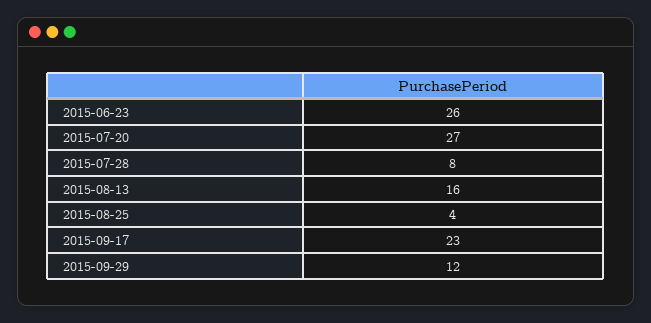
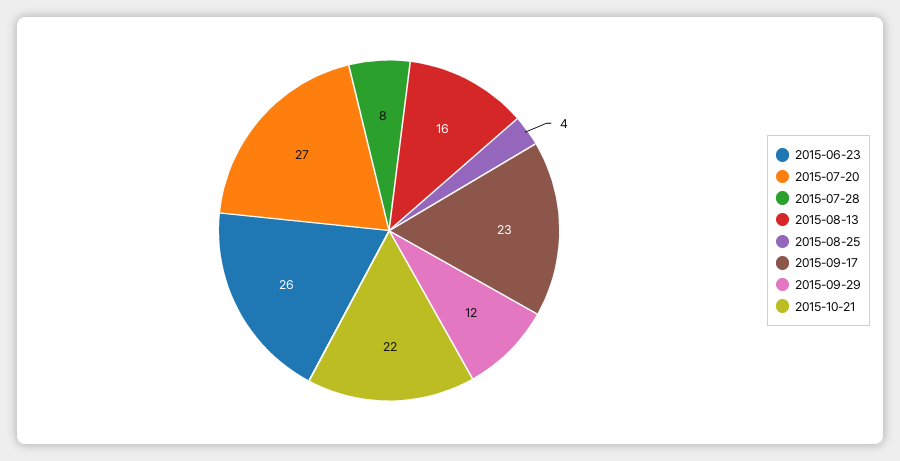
2015-10-21: none -> 22

